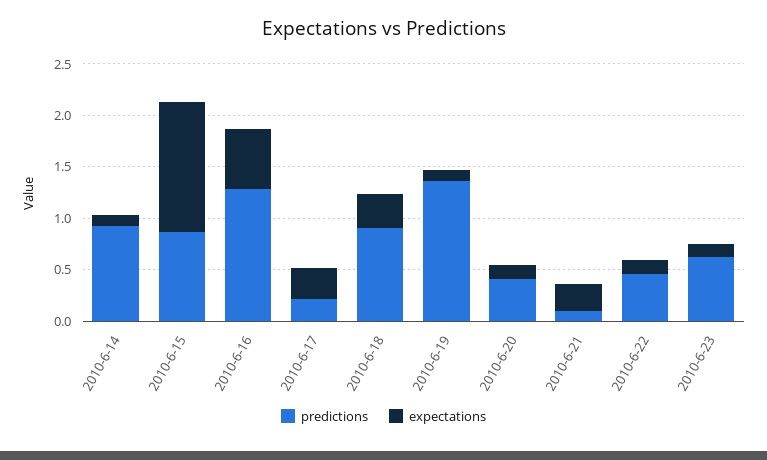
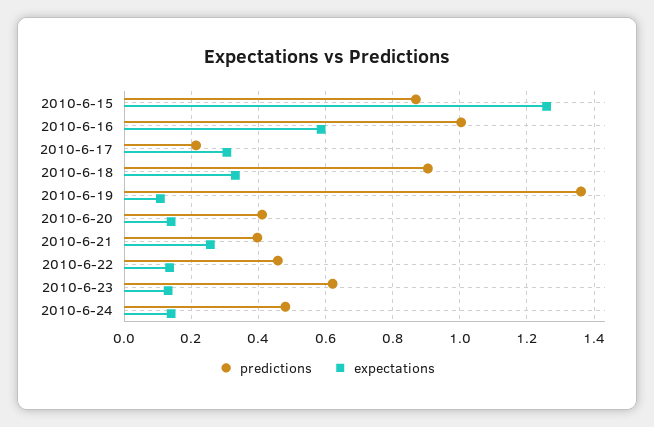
predictions, 2010-6-14: 0.9 -> none
expectations, 2010-6-14: 0.1 -> none
predictions, 2010-6-16: 1.3 -> 1
predictions, 2010-6-21: 0.1 -> 0.4
predictions, 2010-6-24: none -> 0.48
expectations, 2010-6-24: none -> 0.14

